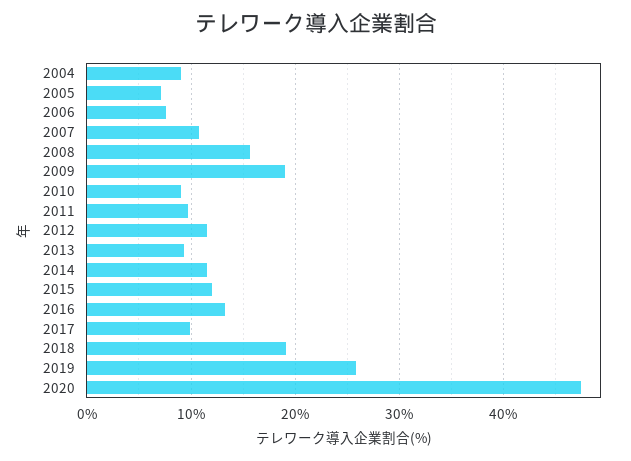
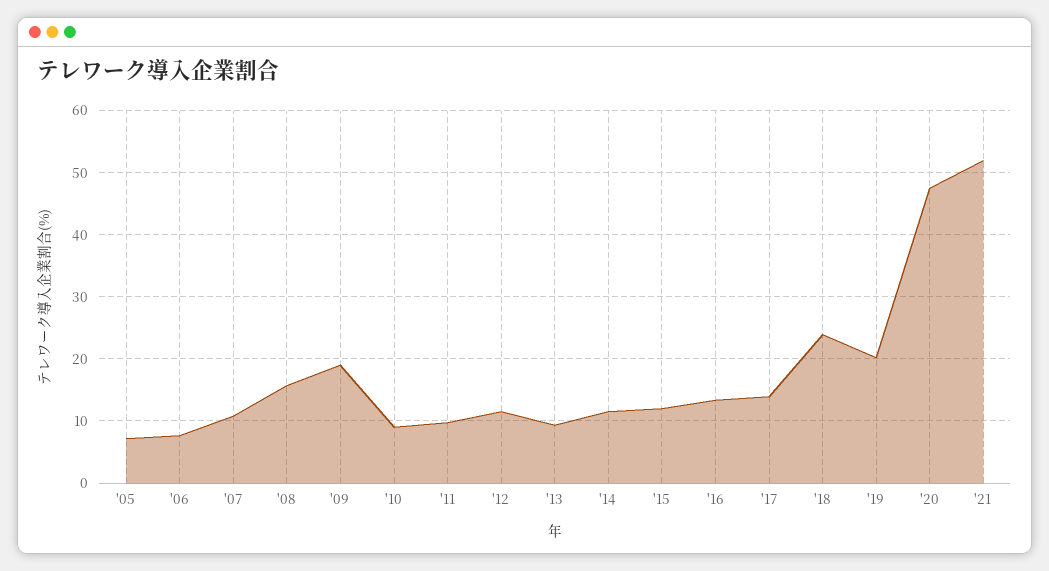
2004: 9 -> none
2017: 10 -> 14
2018: 19 -> 24
2019: 26 -> 20
'21: none -> 52

